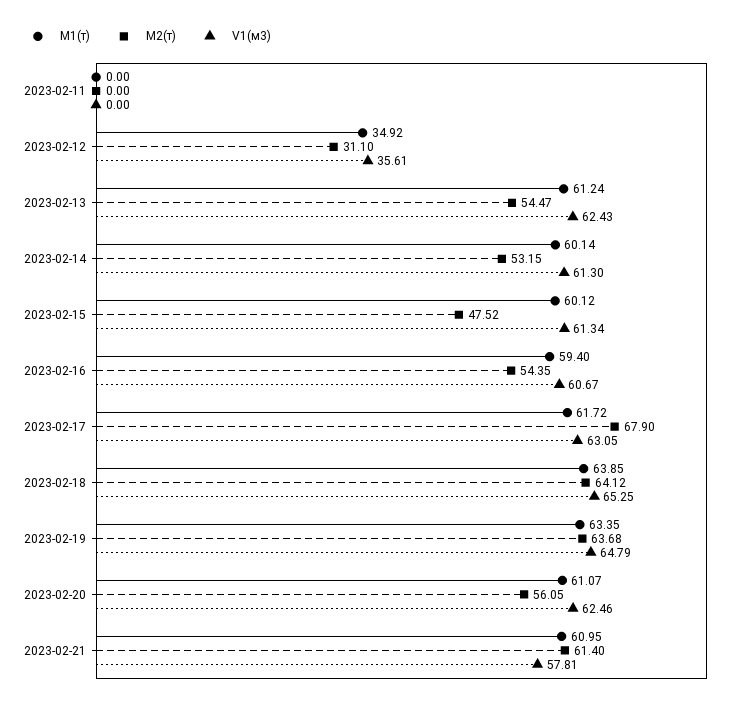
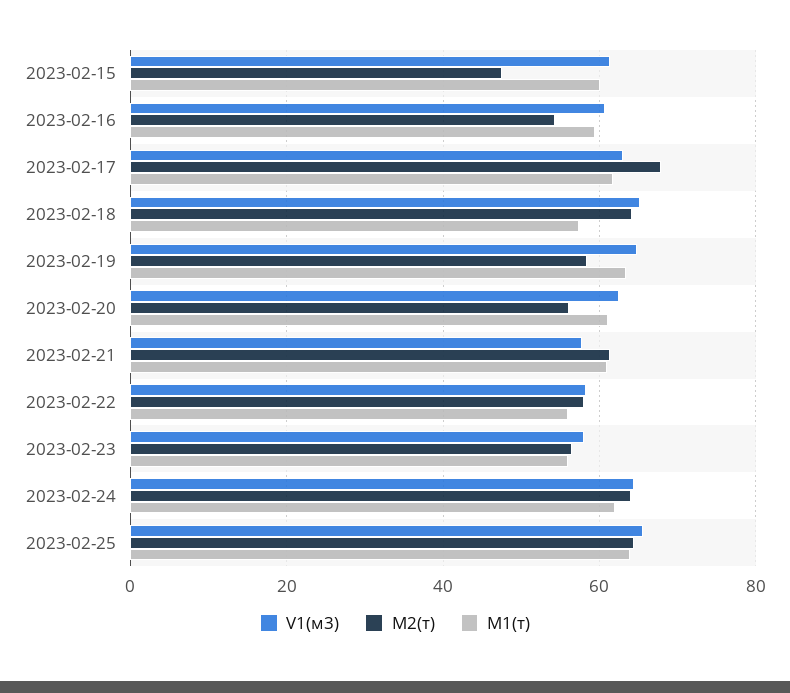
M1(т), 2023-02-11: 0 -> none
M2(т), 2023-02-11: 0 -> none
V1(м3), 2023-02-11: 0 -> none
M1(т), 2023-02-12: 34.92 -> none
M2(т), 2023-02-12: 31.1 -> none
V1(м3), 2023-02-12: 35.61 -> none
M1(т), 2023-02-13: 61.24 -> none
M2(т), 2023-02-13: 54.47 -> none
V1(м3), 2023-02-13: 62.43 -> none
M1(т), 2023-02-14: 60.14 -> none
M2(т), 2023-02-14: 53.15 -> none
V1(м3), 2023-02-14: 61.3 -> none
M1(т), 2023-02-18: 63.85 -> 58
M2(т), 2023-02-19: 63.68 -> 58
V1(м3), 2023-02-22: none -> 58
M2(т), 2023-02-22: none -> 58
M1(т), 2023-02-22: none -> 56
V1(м3), 2023-02-23: none -> 58
M2(т), 2023-02-23: none -> 56
M1(т), 2023-02-23: none -> 56
V1(м3), 2023-02-24: none -> 64
M2(т), 2023-02-24: none -> 64
M1(т), 2023-02-24: none -> 62
V1(м3), 2023-02-25: none -> 66
M2(т), 2023-02-25: none -> 64
M1(т), 2023-02-25: none -> 64

